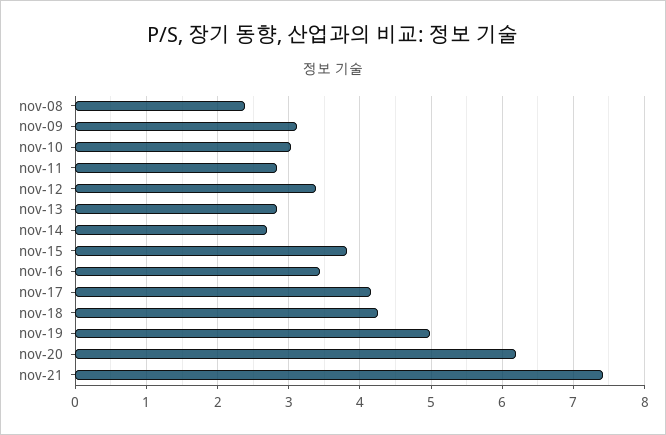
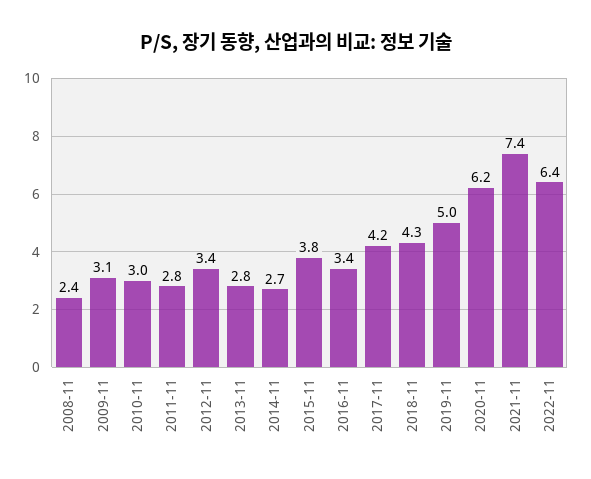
2022-11: none -> 6.4

